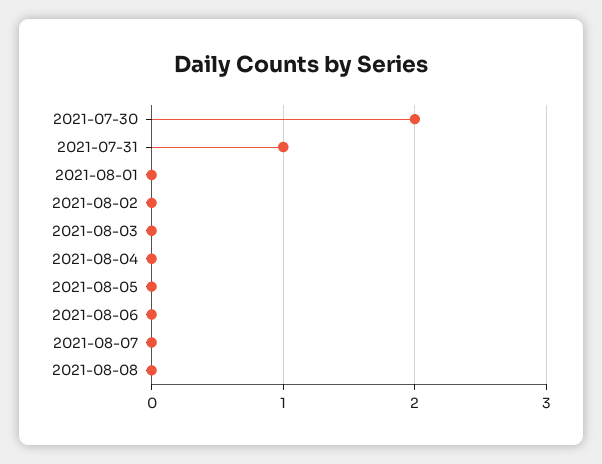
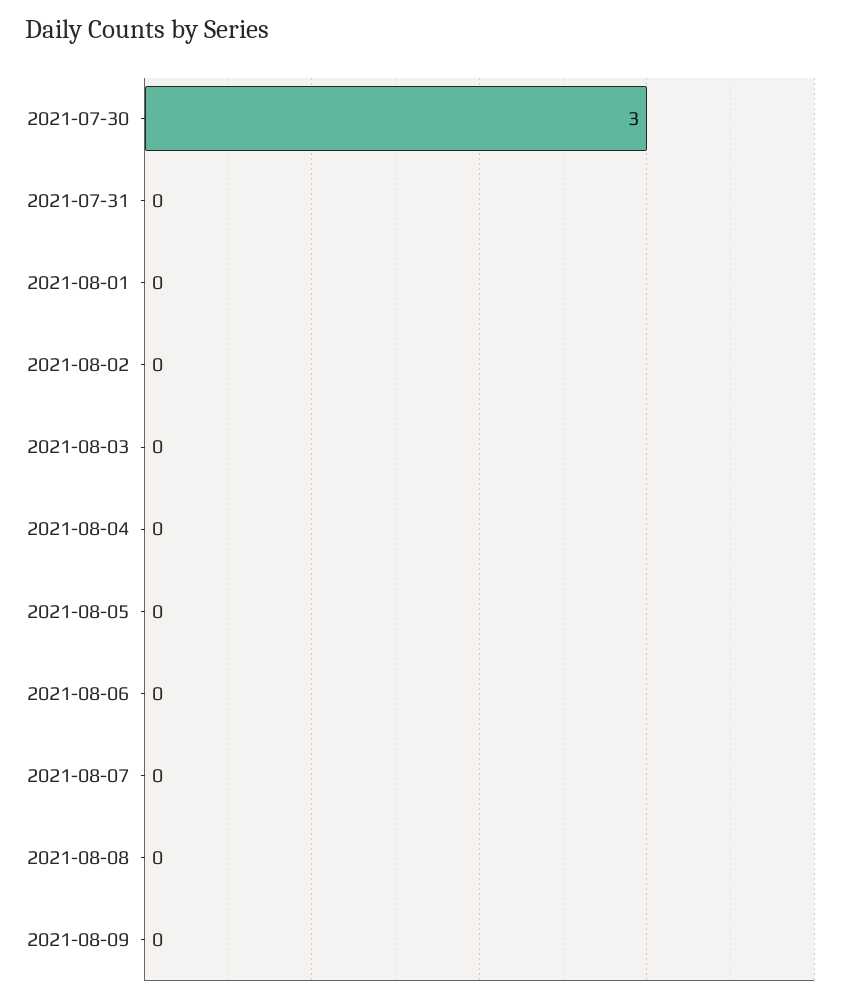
2021-07-30: 2 -> 3
2021-07-31: 1 -> 0
2021-08-09: none -> 0

